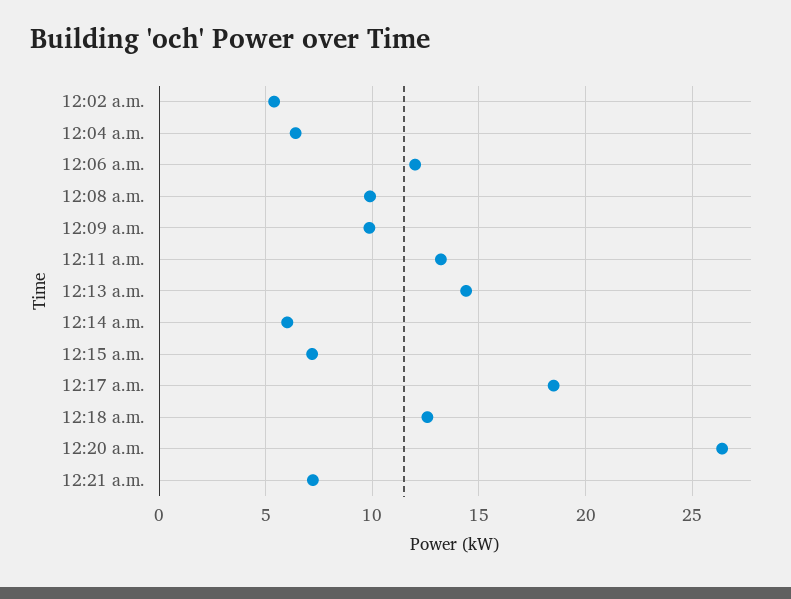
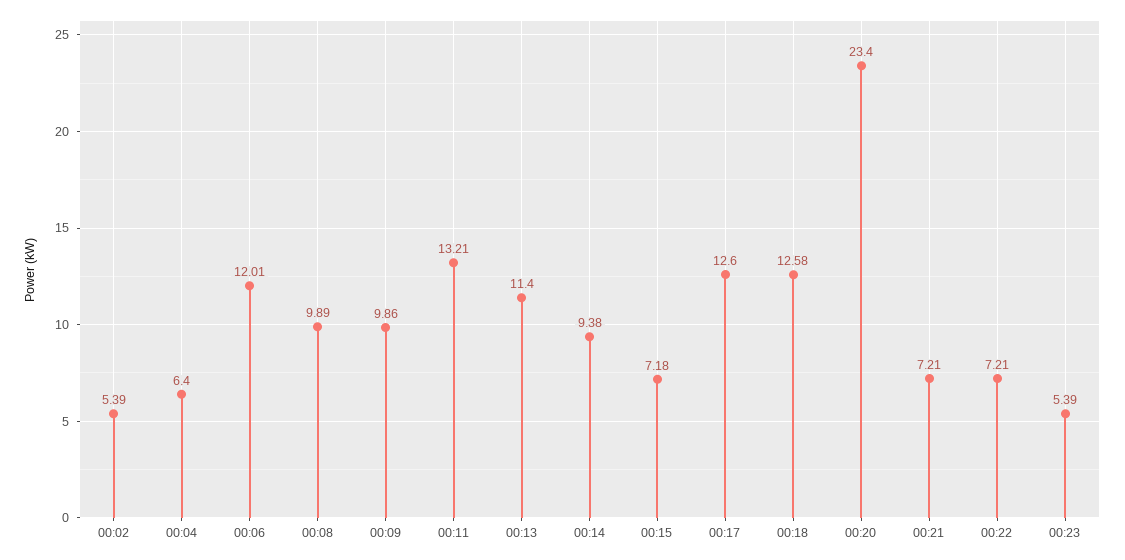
12:13 a.m.: 14.5 -> 11.4
12:14 a.m.: 6 -> 9.38
12:17 a.m.: 18.5 -> 12.6
12:20 a.m.: 26.5 -> 23.4
00:22: none -> 7.21
00:23: none -> 5.39

